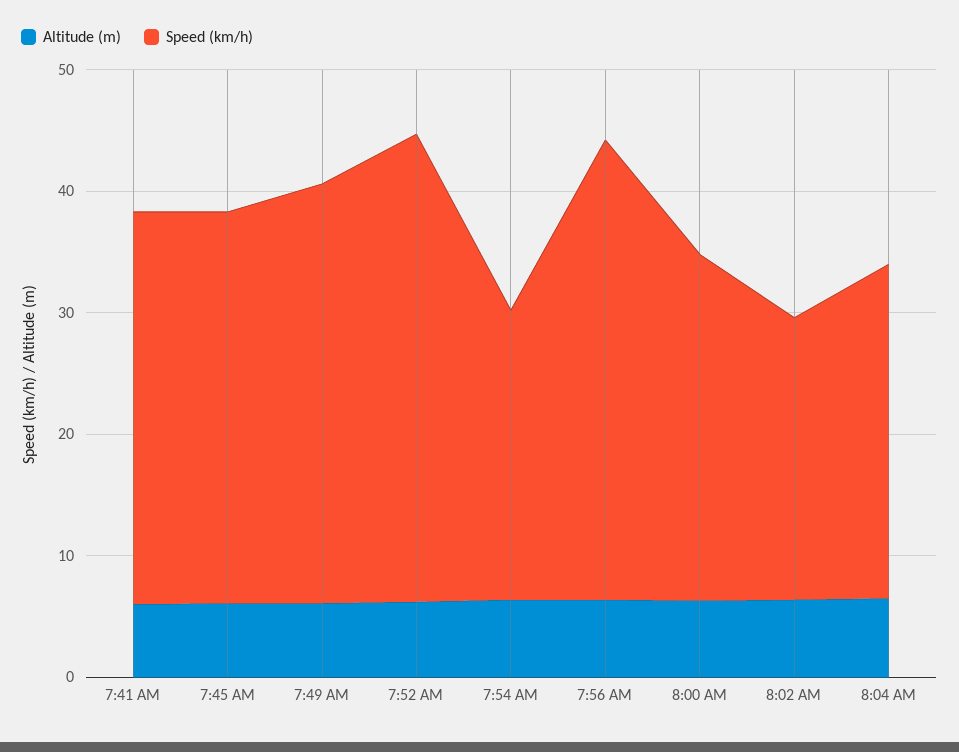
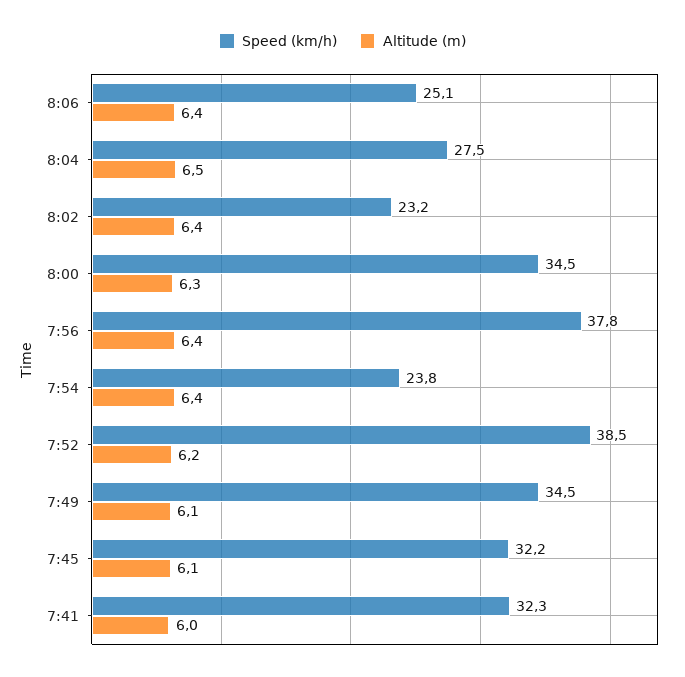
Speed (km/h), 8:00 AM: 28 -> 34.5
Speed (km/h), 8:06: none -> 25.1
Altitude (m), 8:06: none -> 6.4

